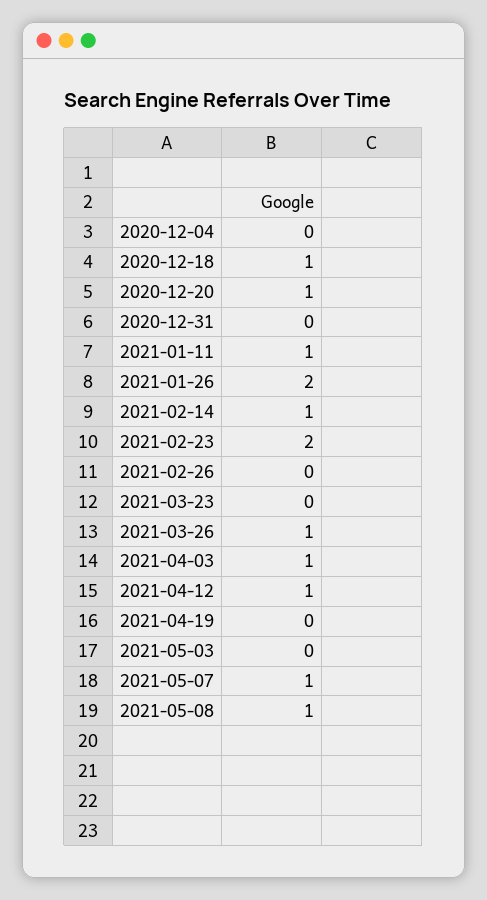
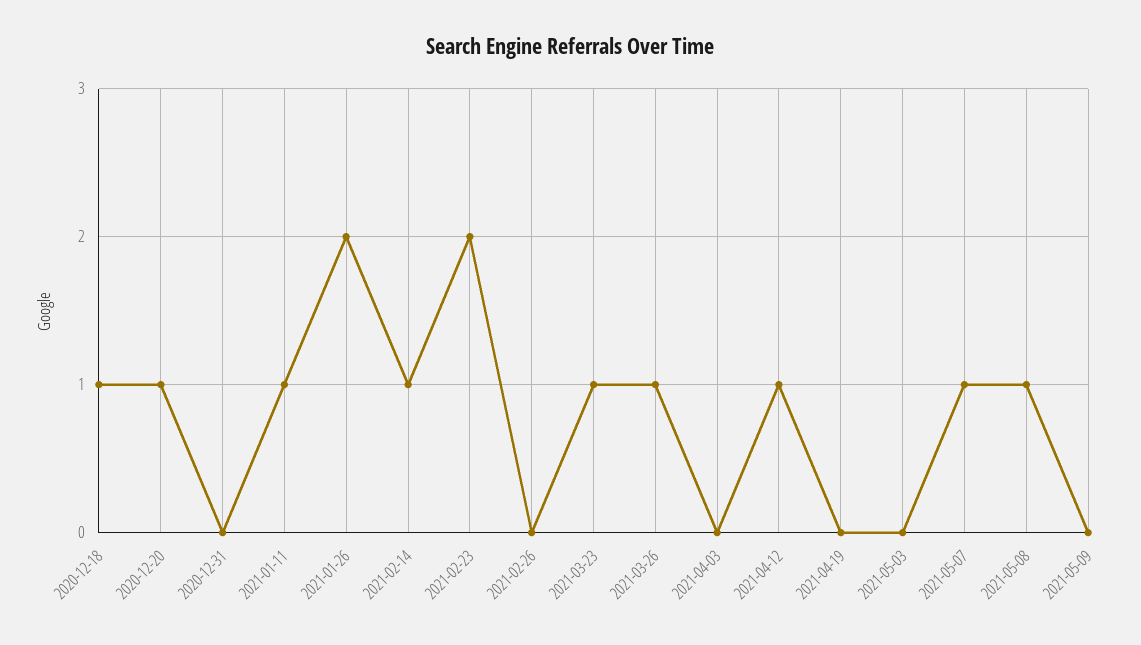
2020-12-04: 0 -> none
2021-03-23: 0 -> 1
2021-04-03: 1 -> 0
2021-05-09: none -> 0

